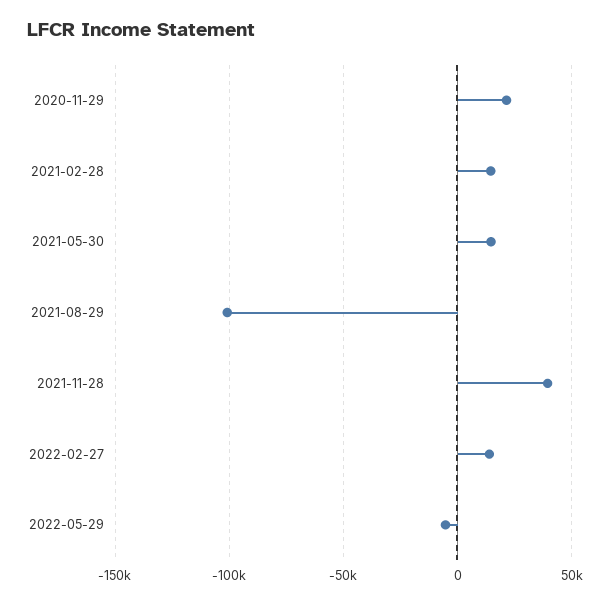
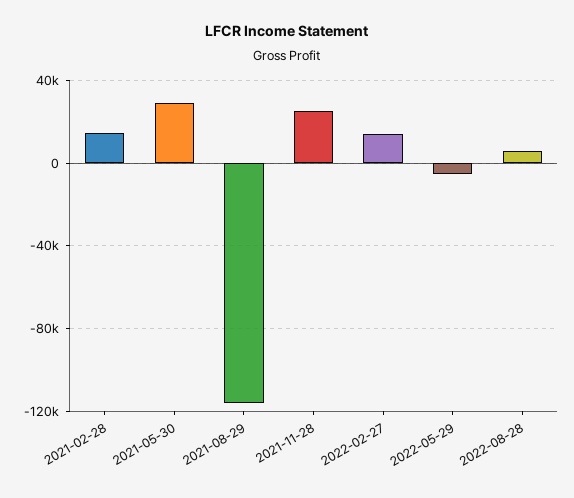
2020-11-29: 20000 -> none
2021-05-30: 15000 -> 30000
2021-08-29: -100000 -> -115000
2021-11-28: 40000 -> 25000
2022-08-28: none -> 5000

